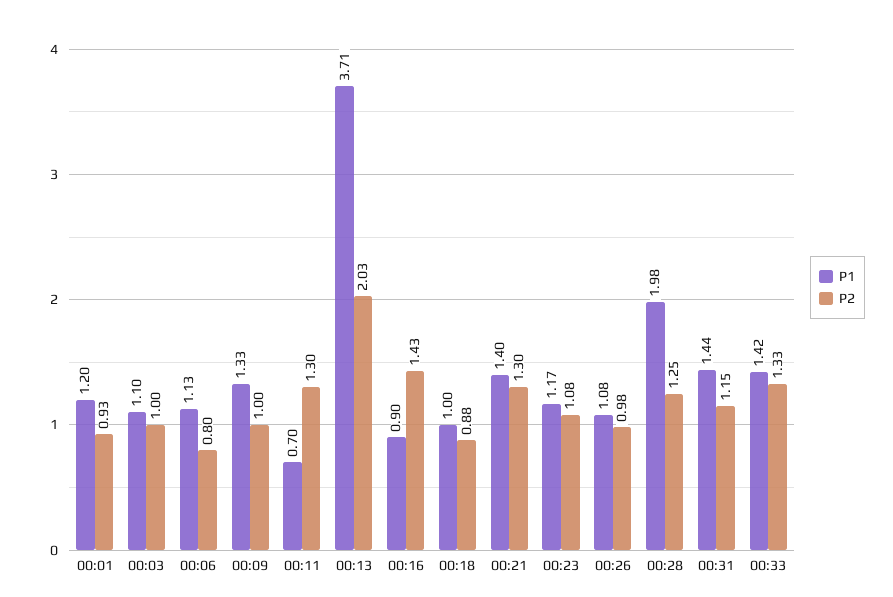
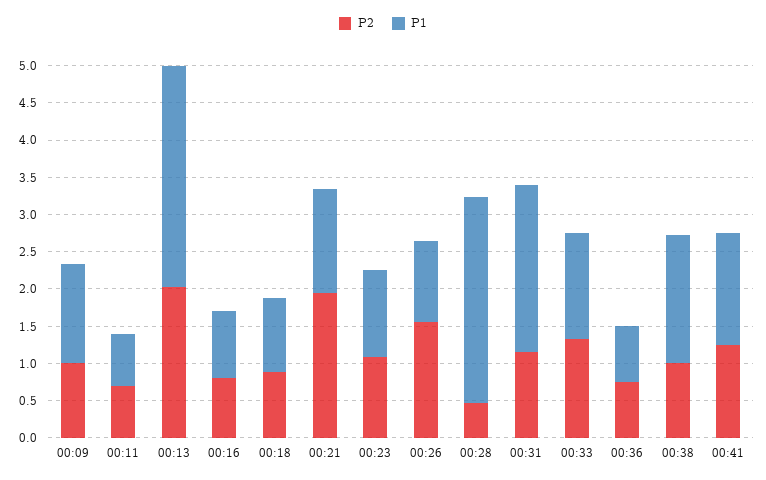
P1, 00:01: 1.2 -> none
P2, 00:01: 0.93 -> none
P1, 00:03: 1.1 -> none
P2, 00:03: 1 -> none
P1, 00:06: 1.13 -> none
P2, 00:06: 0.8 -> none
P2, 00:11: 1.3 -> 0.75
P1, 00:13: 3.71 -> 3
P2, 00:16: 1.43 -> 0.75
P2, 00:21: 1.3 -> 2
P2, 00:26: 0.98 -> 1.5
P1, 00:28: 1.98 -> 2.75
P2, 00:28: 1.25 -> 0.5
P1, 00:31: 1.44 -> 2.25
P2, 00:36: none -> 0.75
P1, 00:36: none -> 0.75
P2, 00:38: none -> 1
P1, 00:38: none -> 1.75
P2, 00:41: none -> 1.25
P1, 00:41: none -> 1.5

